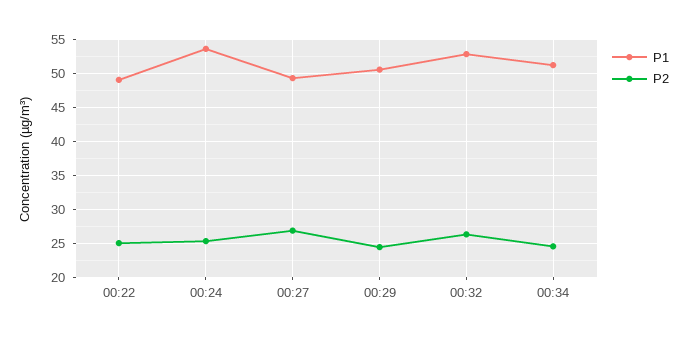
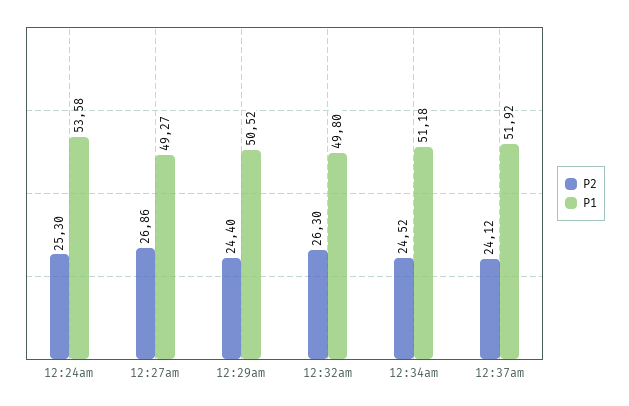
P1, 00:22: 49 -> none
P2, 00:22: 25 -> none
P1, 00:32: 53 -> 49.8
P2, 12:37am: none -> 24.12
P1, 12:37am: none -> 51.92

